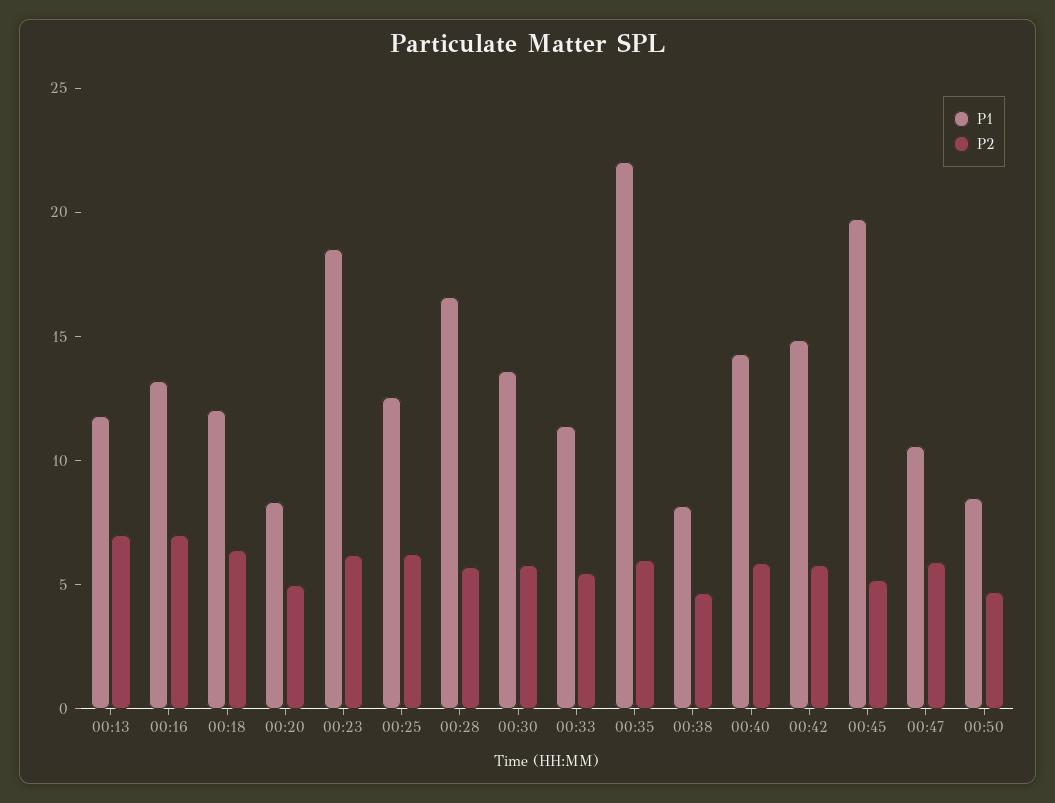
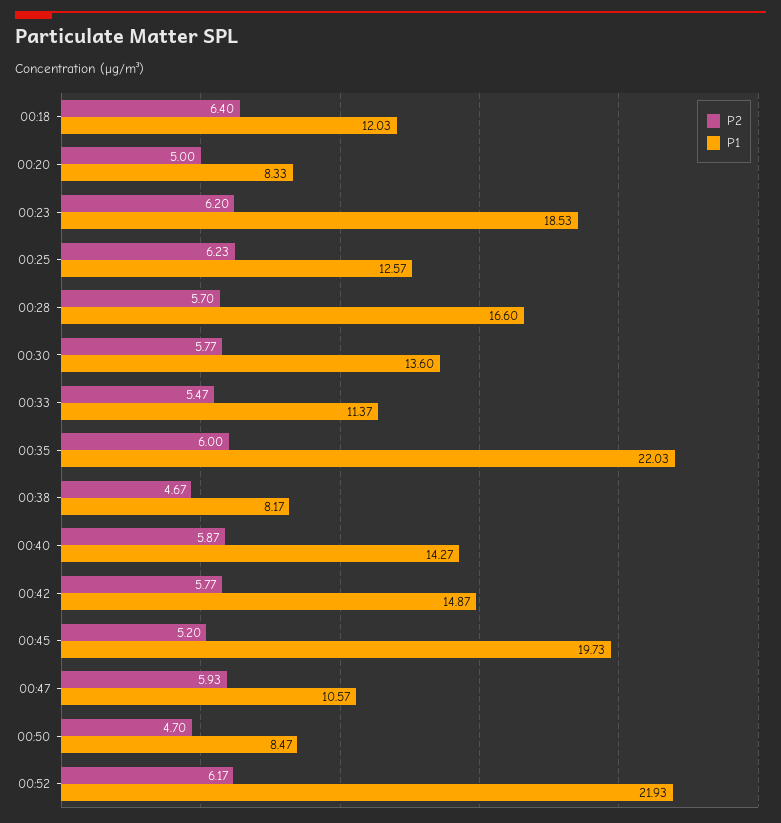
P1, 00:13: 12 -> none
P2, 00:13: 7 -> none
P1, 00:16: 13 -> none
P2, 00:16: 7 -> none
P2, 00:52: none -> 6.17
P1, 00:52: none -> 21.93

